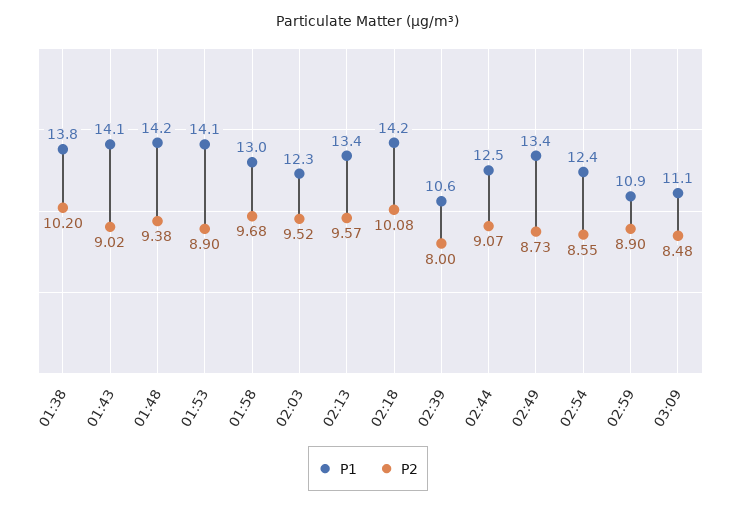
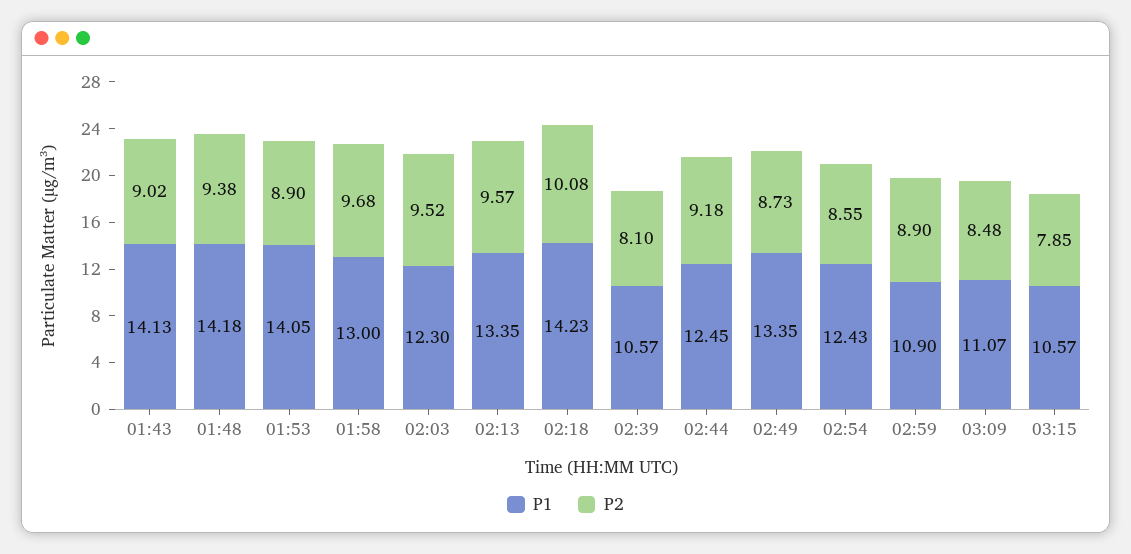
P1, 01:38: 13.8 -> none
P2, 01:38: 10.2 -> none
P2, 02:39: 8 -> 8.1
P2, 02:44: 9.07 -> 9.18
P1, 03:15: none -> 10.57
P2, 03:15: none -> 7.85

